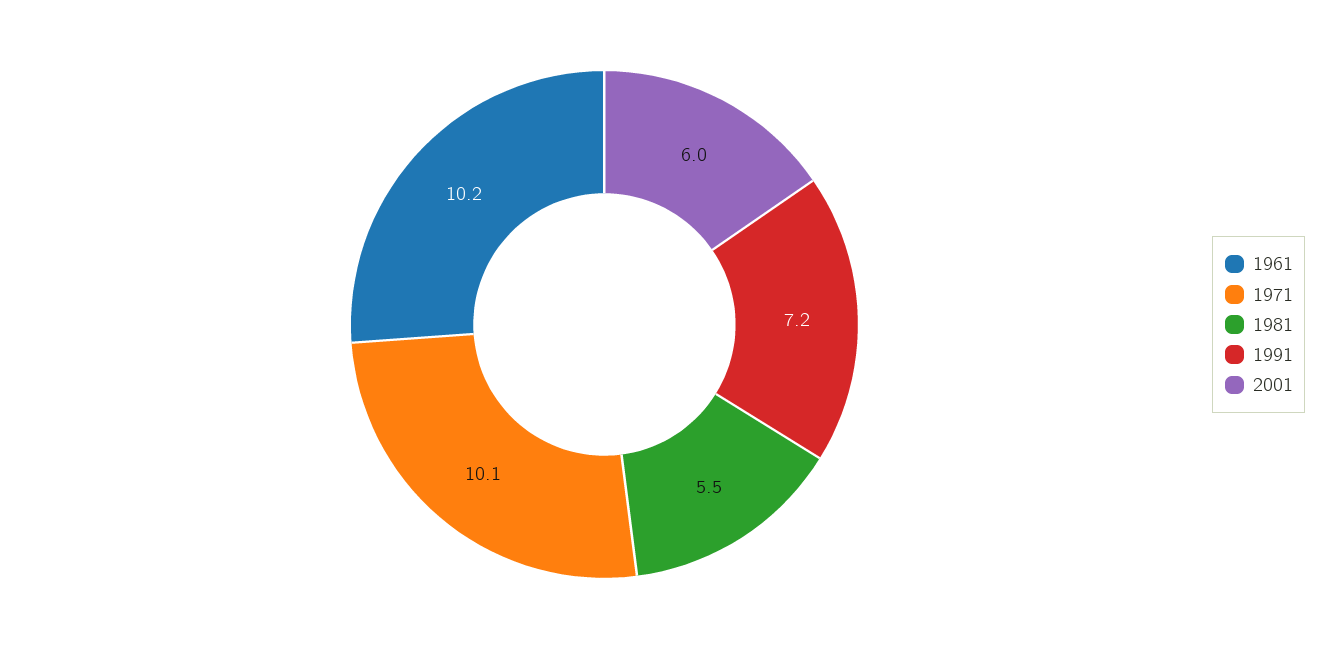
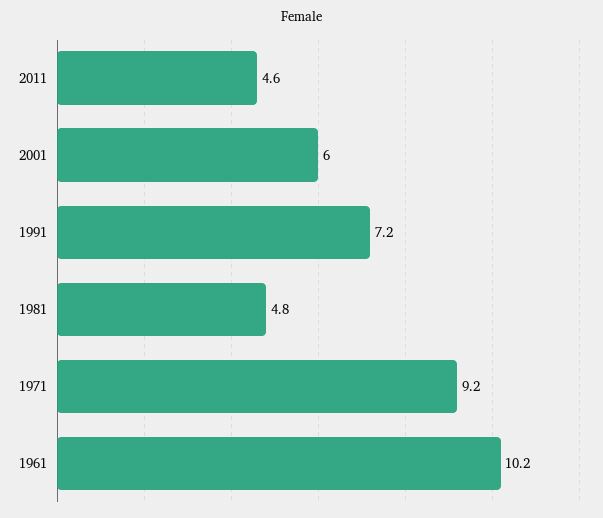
1971: 10.1 -> 9.2
1981: 5.5 -> 4.8
2011: none -> 4.6

